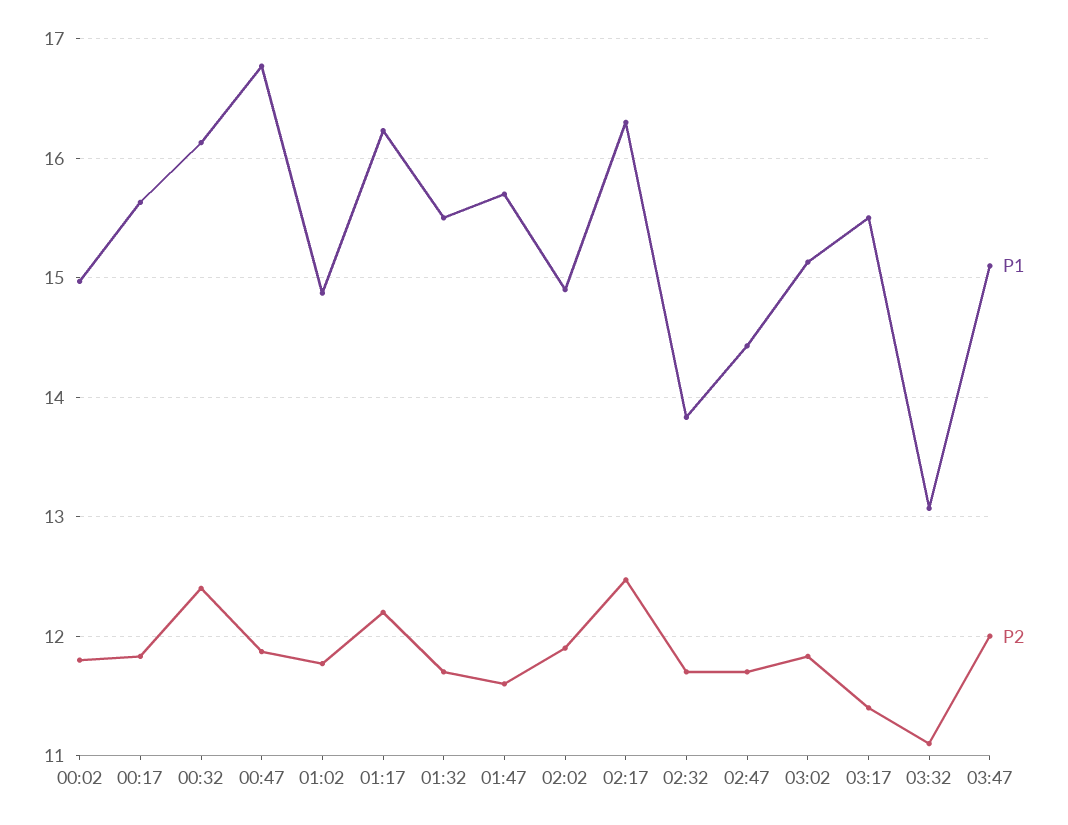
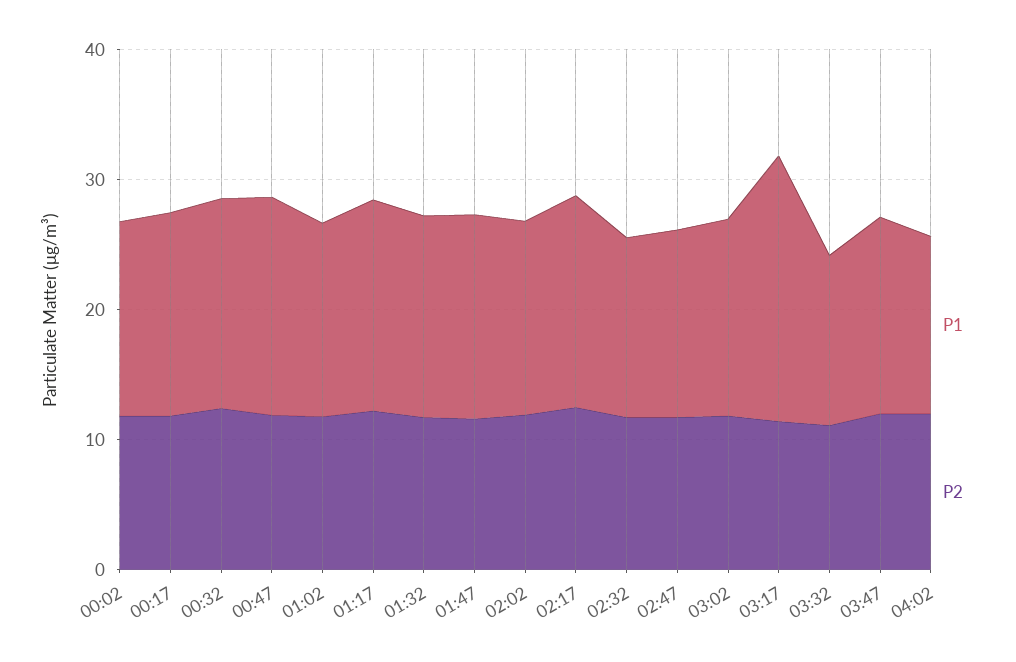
P1, 03:17: 15.5 -> 20
P1, 04:02: none -> 14
P2, 04:02: none -> 12

